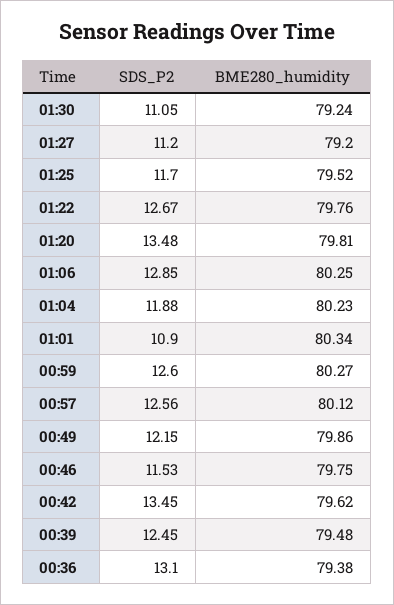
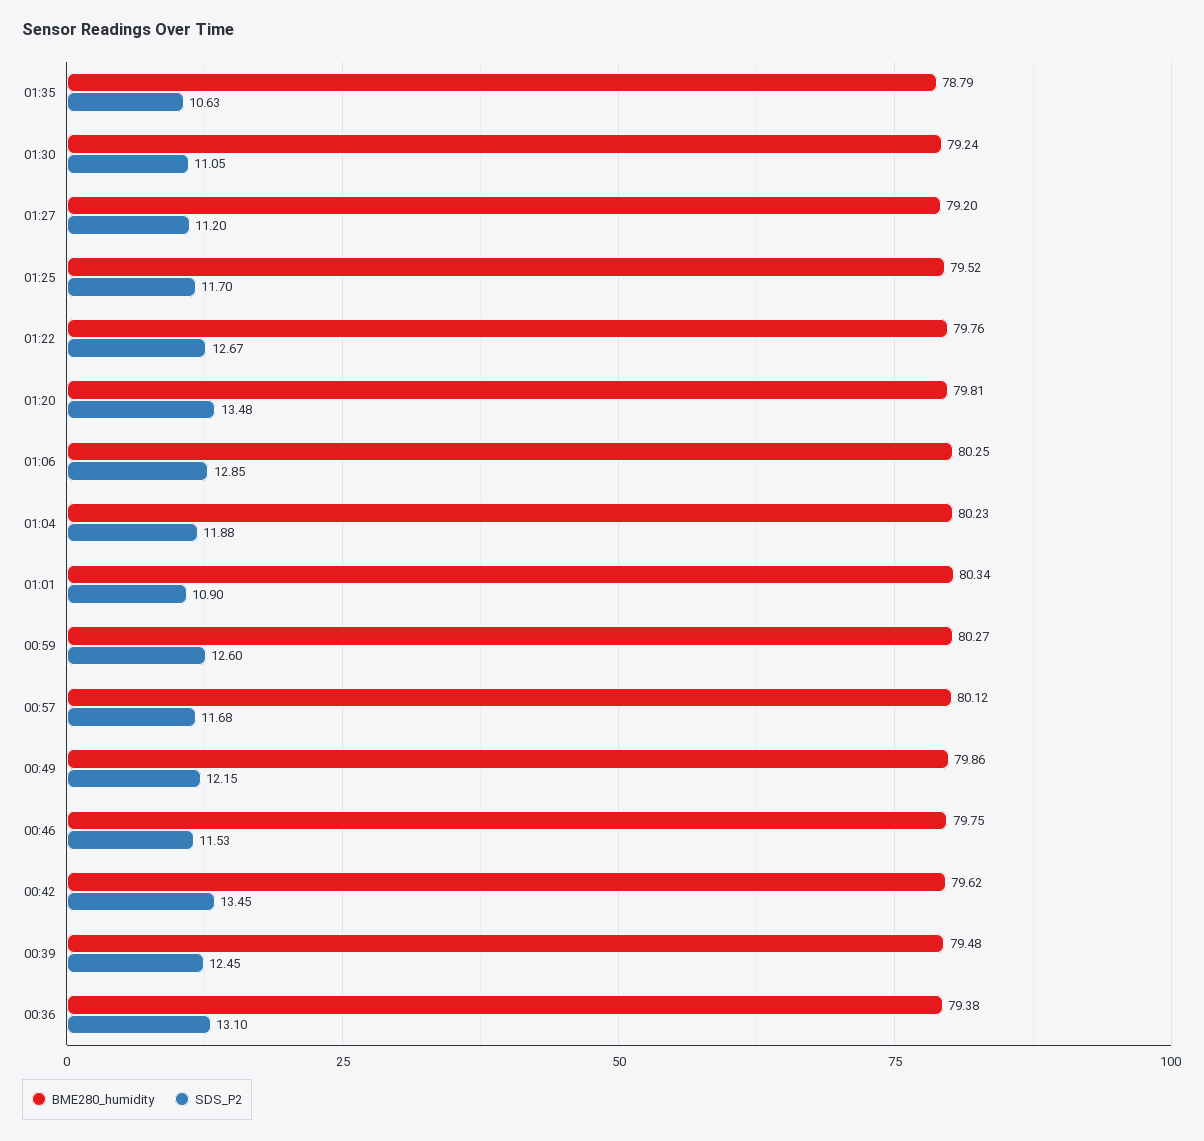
SDS_P2, 00:57: 12.56 -> 11.68
BME280_humidity, 01:35: none -> 78.79
SDS_P2, 01:35: none -> 10.63

